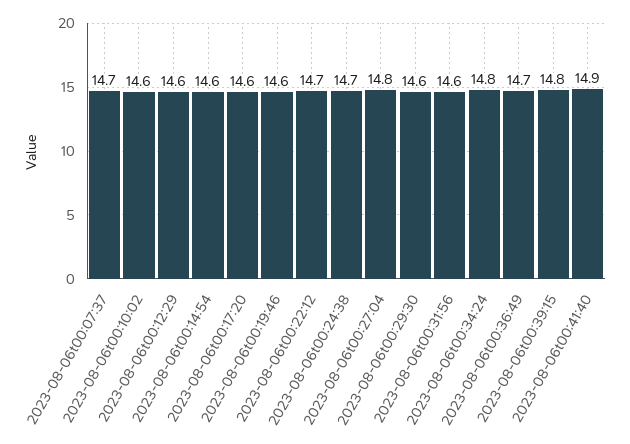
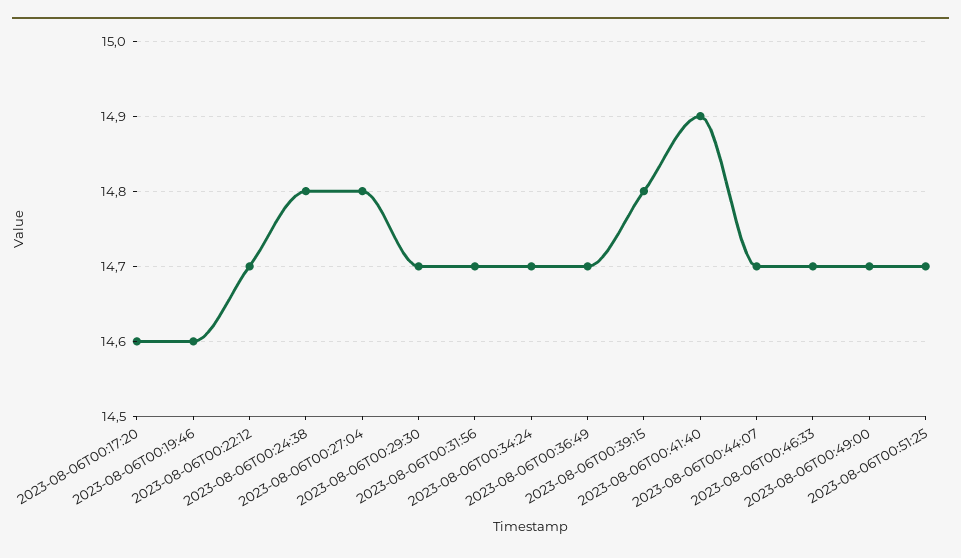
2023-08-06t00:07:37: 14.7 -> none
2023-08-06t00:10:02: 14.6 -> none
2023-08-06t00:12:29: 14.6 -> none
2023-08-06t00:14:54: 14.6 -> none
2023-08-06t00:24:38: 14.7 -> 14.8
2023-08-06t00:29:30: 14.6 -> 14.7
2023-08-06t00:31:56: 14.6 -> 14.7
2023-08-06t00:34:24: 14.8 -> 14.7
2023-08-06T00:44:07: none -> 14.7
2023-08-06T00:46:33: none -> 14.7
2023-08-06T00:49:00: none -> 14.7
2023-08-06T00:51:25: none -> 14.7

